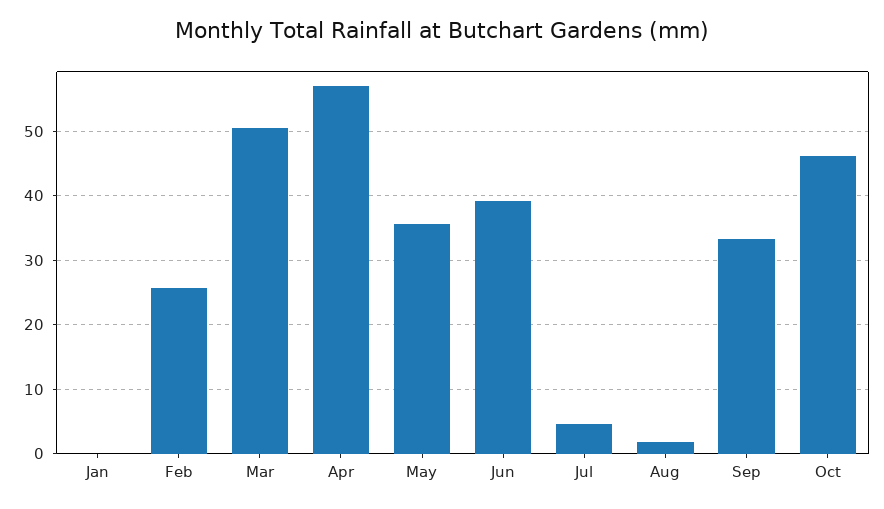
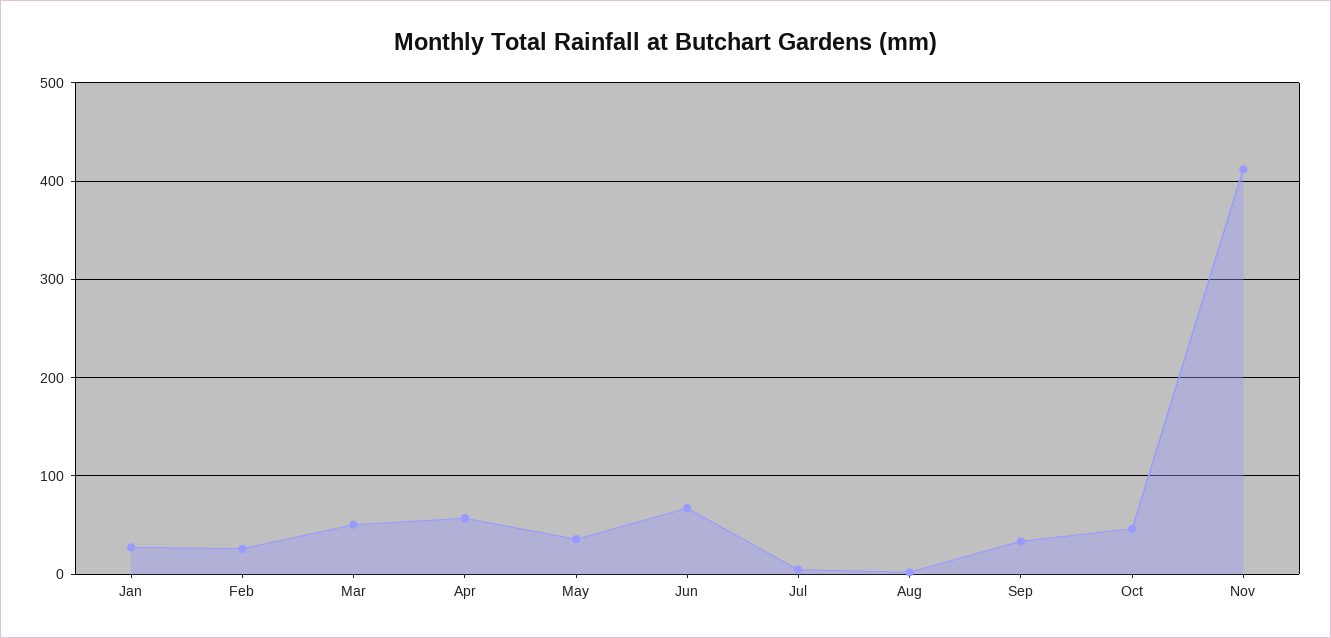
Jan: 0 -> 30
Jun: 39 -> 70
Nov: none -> 410

